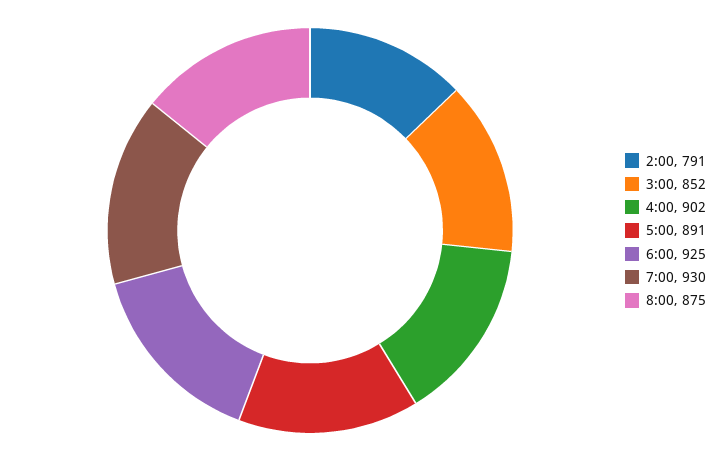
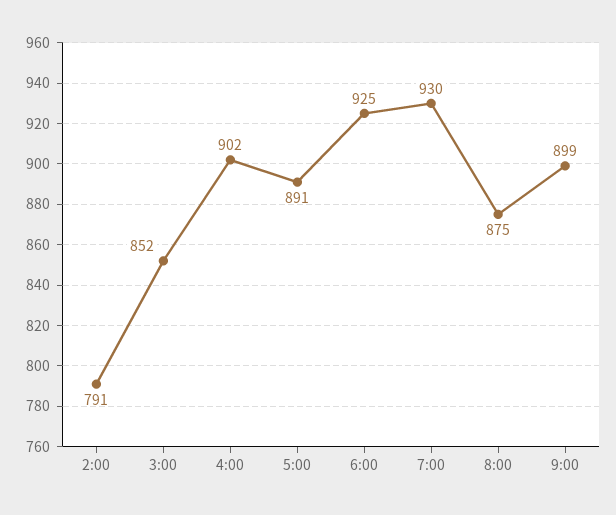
9:00: none -> 899

